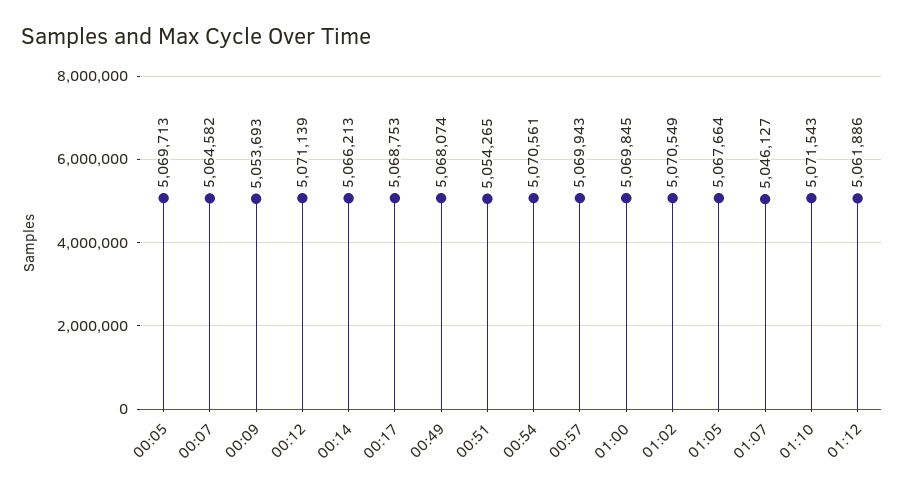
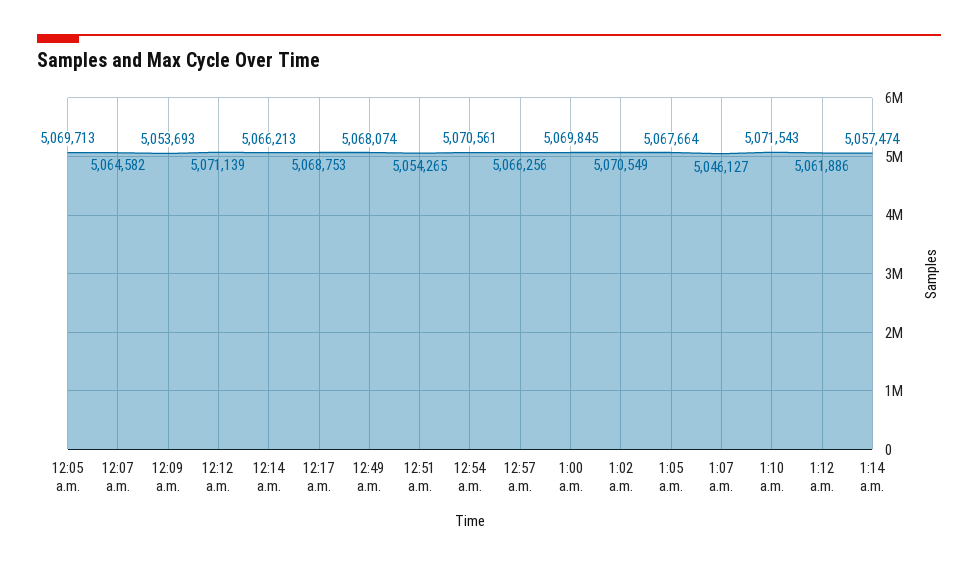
00:57: 5069943 -> 5066256
1:14 a.m.: none -> 5057474

